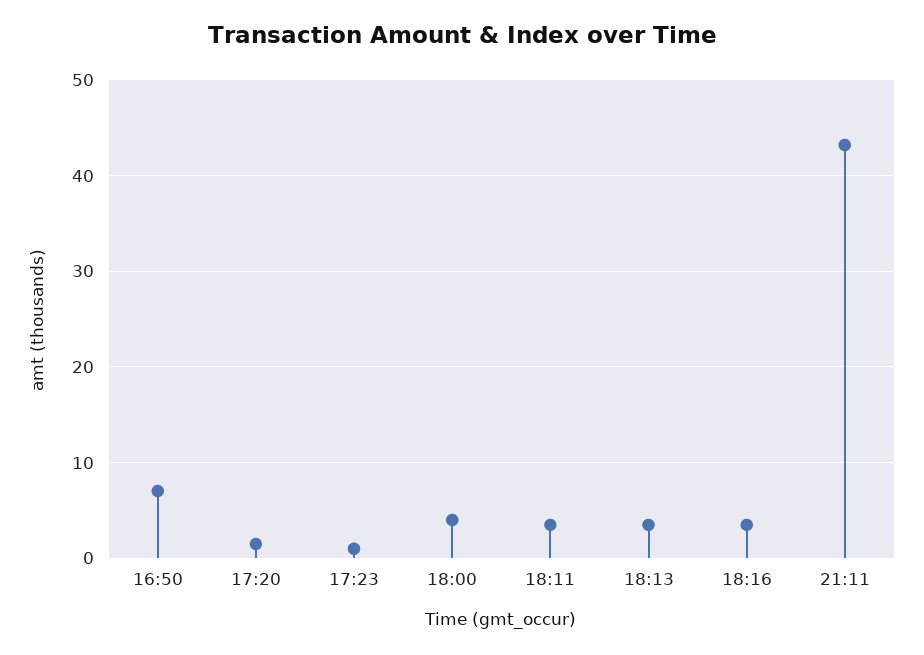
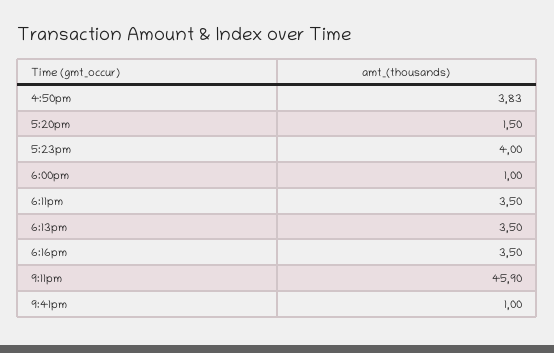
16:50: 7 -> 3.83
17:23: 1 -> 4
18:00: 4 -> 1
21:11: 43 -> 45.9
9:41pm: none -> 1

